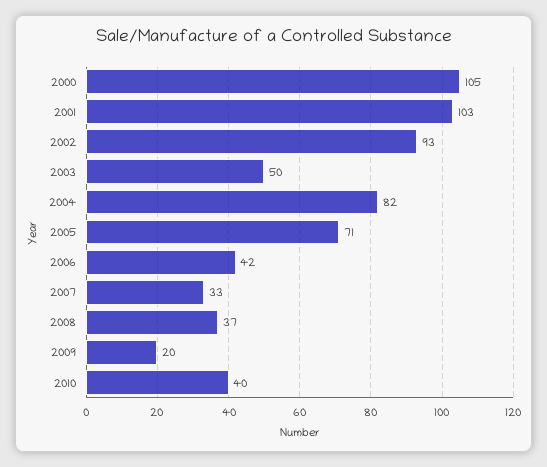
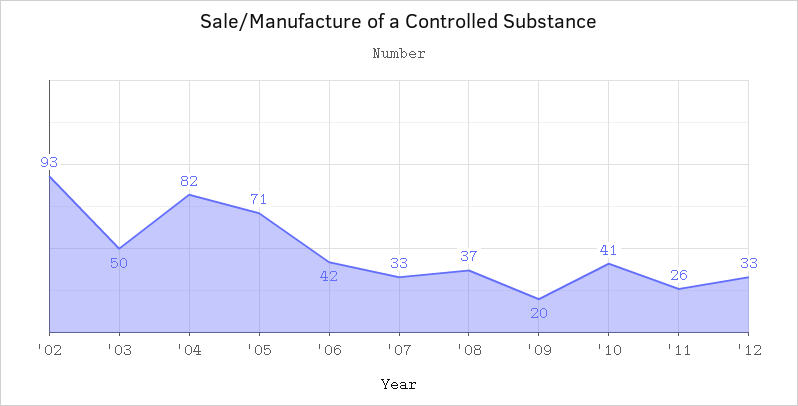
2000: 105 -> none
2001: 103 -> none
2010: 40 -> 41
'11: none -> 26
'12: none -> 33

